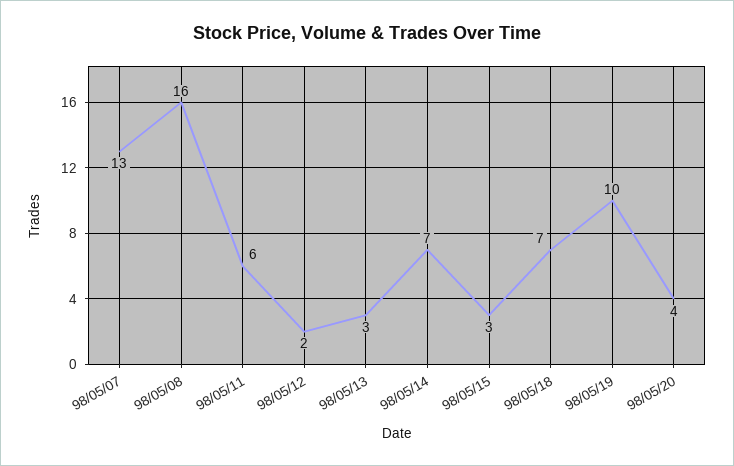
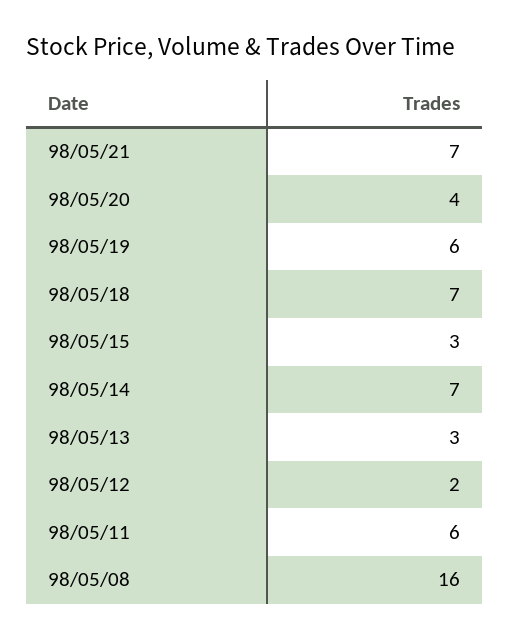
98/05/07: 13 -> none
98/05/19: 10 -> 6
98/05/21: none -> 7

